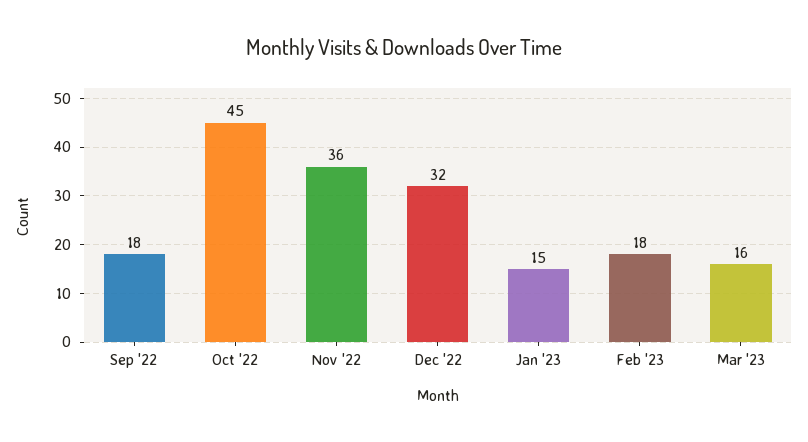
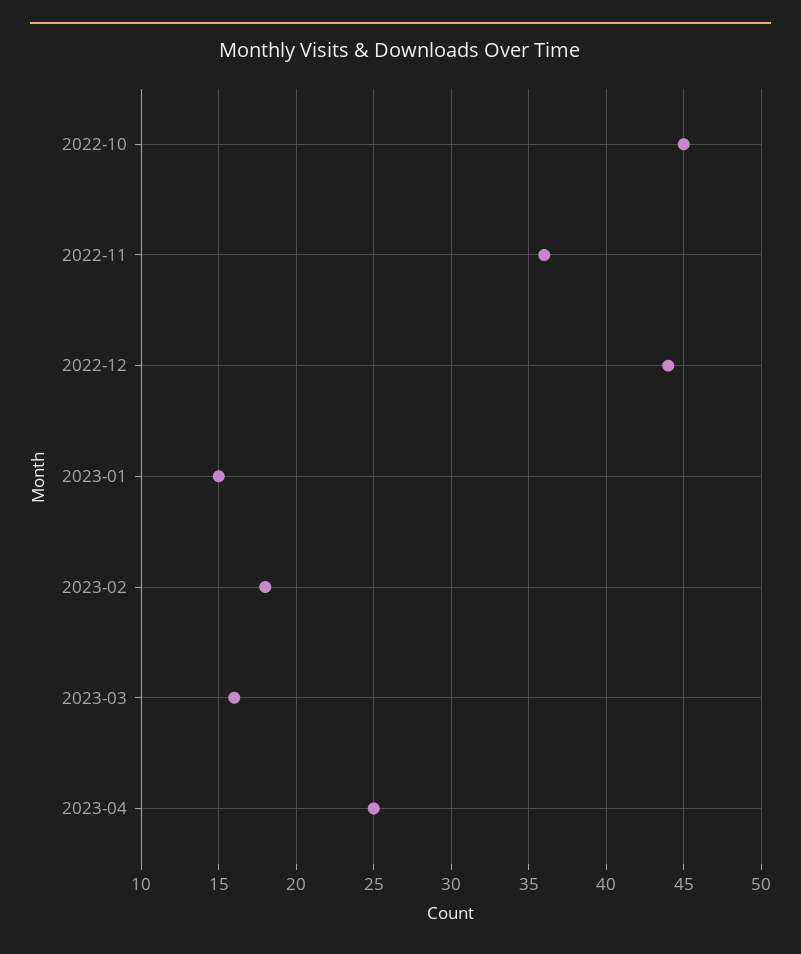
Sep '22: 18 -> none
Dec '22: 32 -> 44
2023-04: none -> 25

